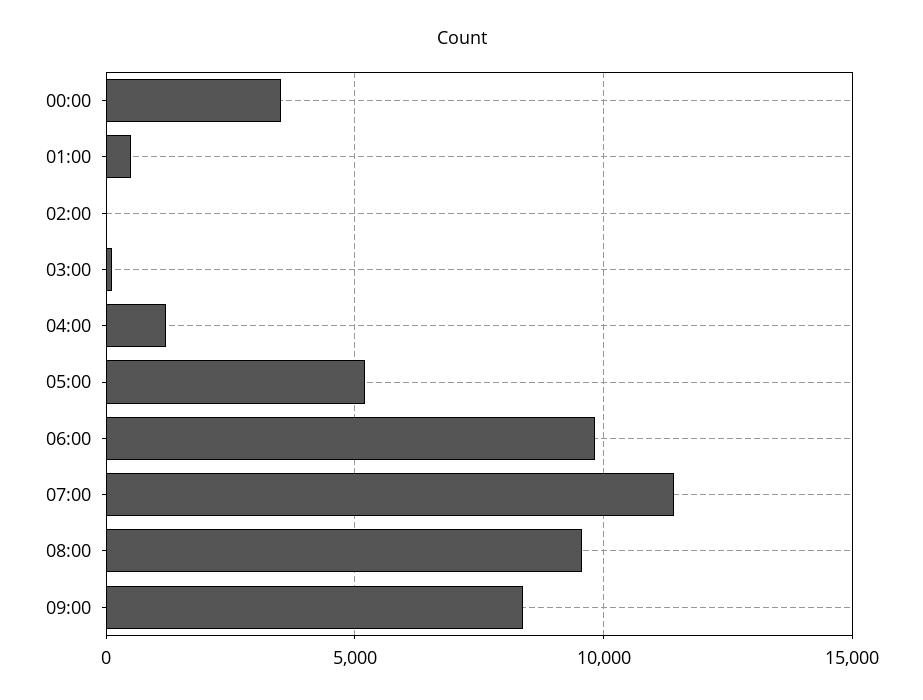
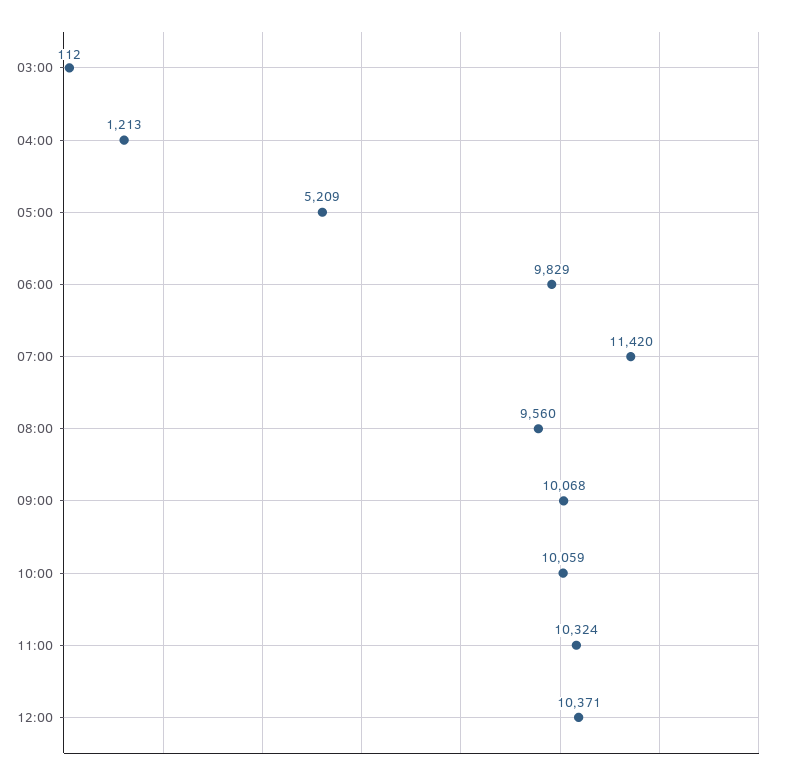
00:00: 3500 -> none
01:00: 500 -> none
02:00: 0 -> none
09:00: 8500 -> 10068
10:00: none -> 10059
11:00: none -> 10324
12:00: none -> 10371

